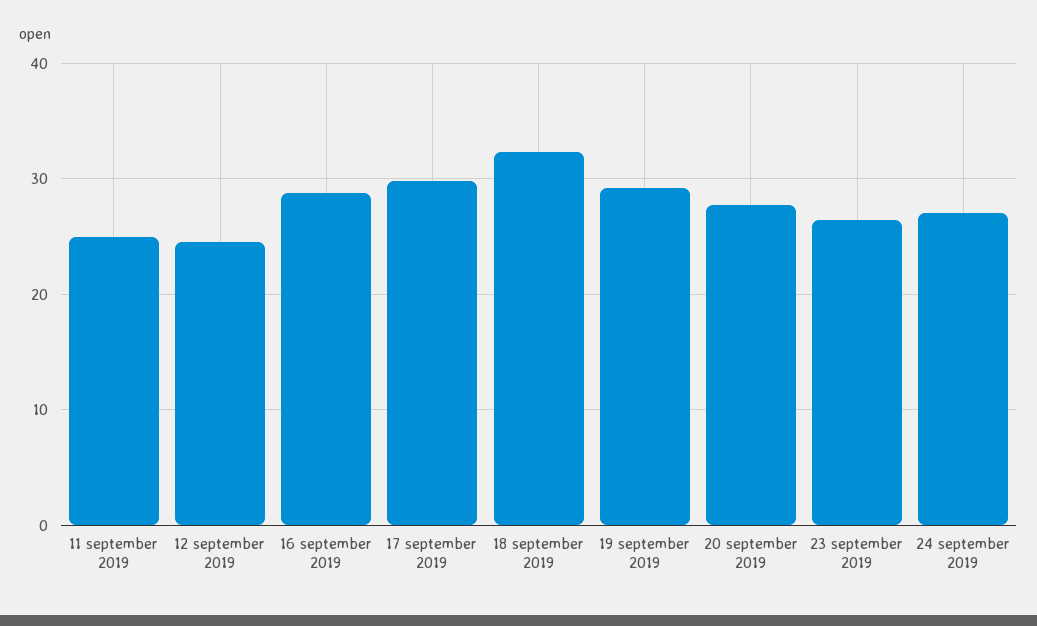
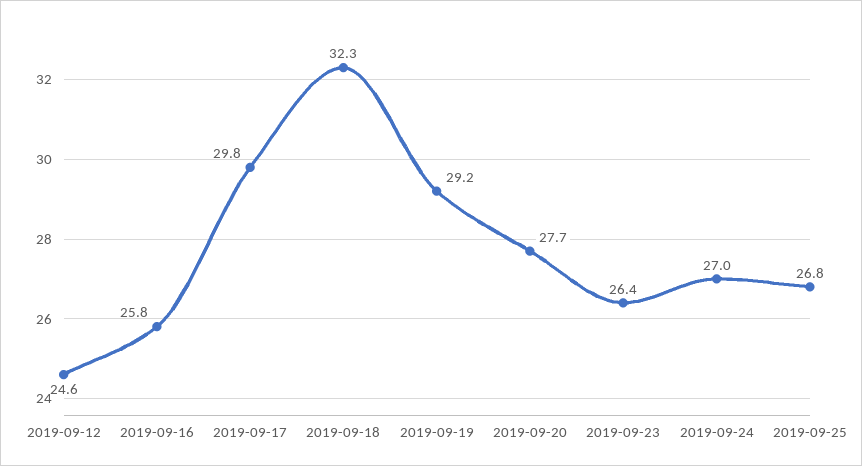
11 september 2019: 25 -> none
16 september 2019: 29 -> 25.8
2019-09-25: none -> 26.8

